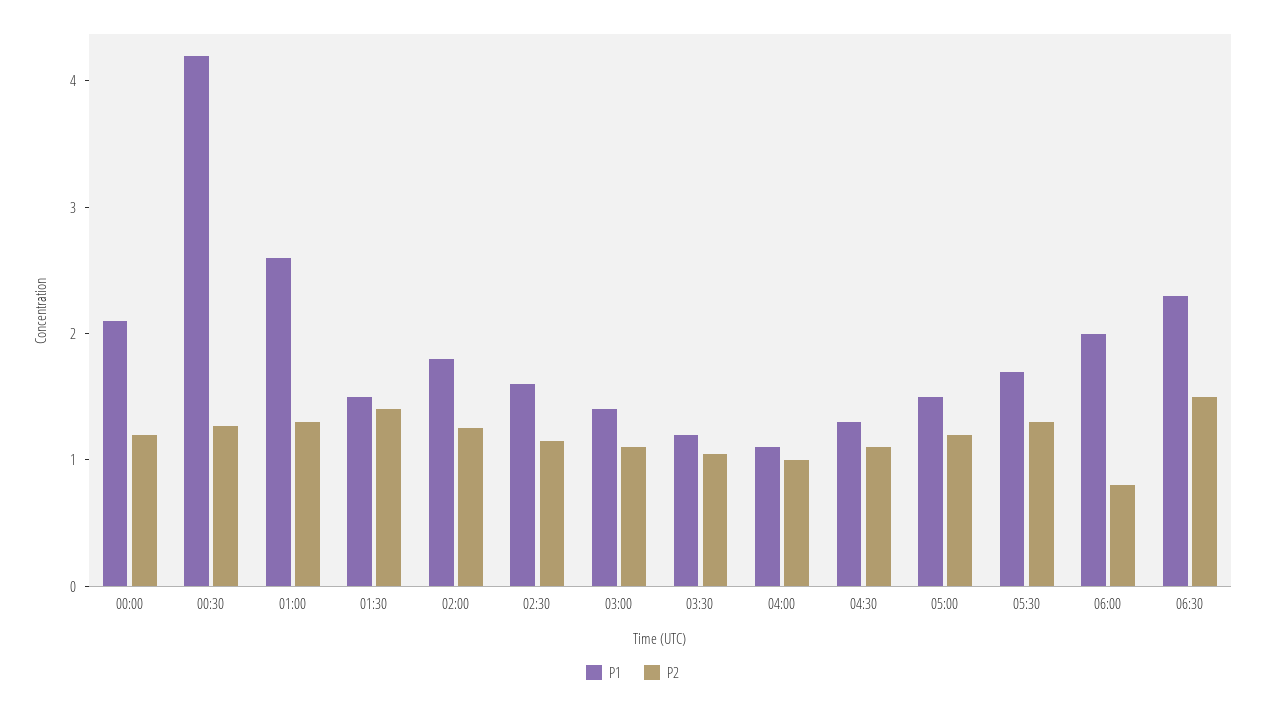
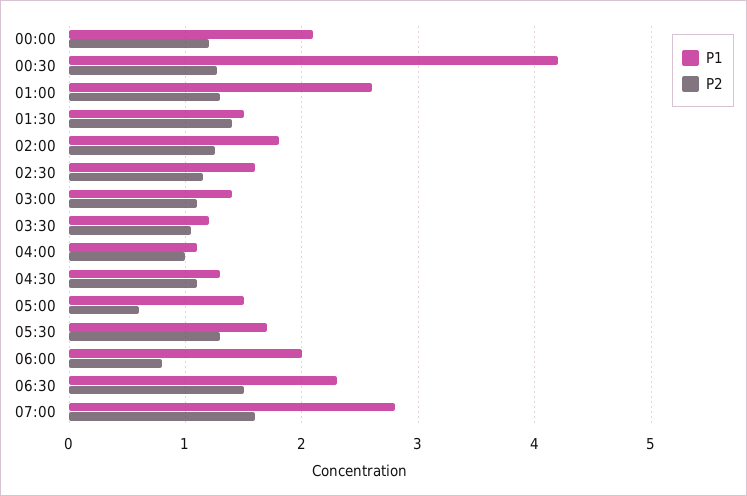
P2, 05:00: 1.2 -> 0.6
P1, 07:00: none -> 2.8
P2, 07:00: none -> 1.6

